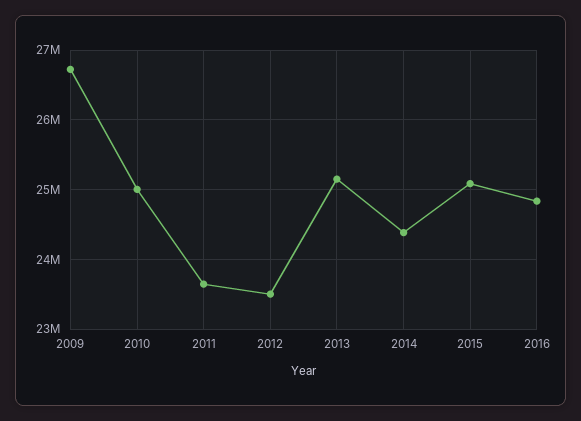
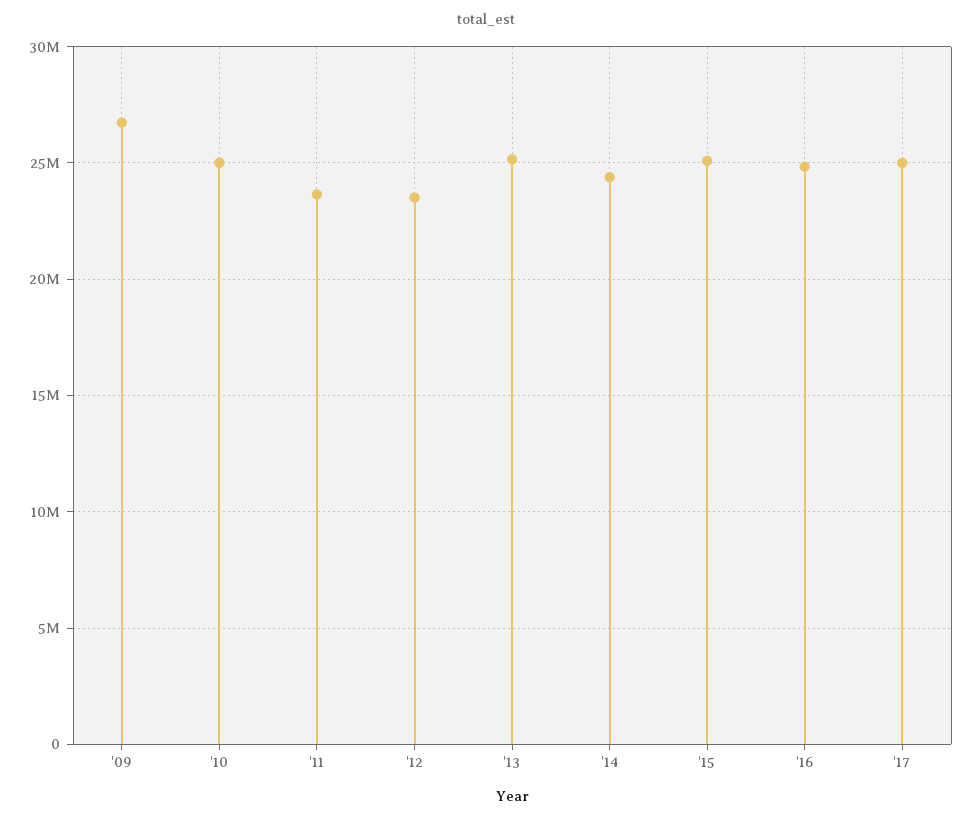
'17: none -> 25000000

